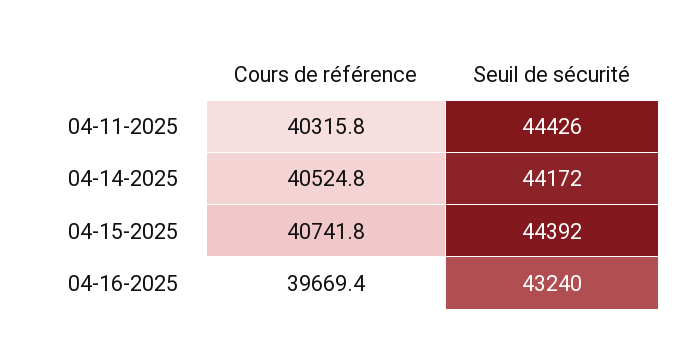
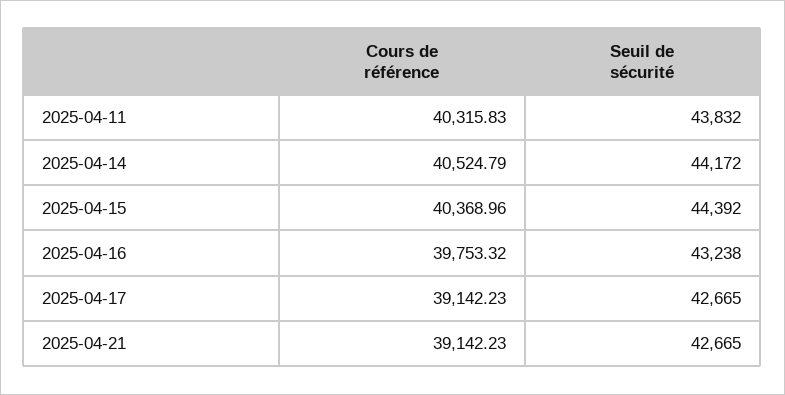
Seuil de sécurité, 04-11-2025: 44426 -> 43832
Cours de référence, 04-15-2025: 40741.8 -> 40368.96
Cours de référence, 04-16-2025: 39669.4 -> 39753.32
Seuil de sécurité, 04-16-2025: 43240 -> 43238
Cours de référence, 2025-04-17: none -> 39142.23
Seuil de sécurité, 2025-04-17: none -> 42665
Cours de référence, 2025-04-21: none -> 39142.23
Seuil de sécurité, 2025-04-21: none -> 42665

